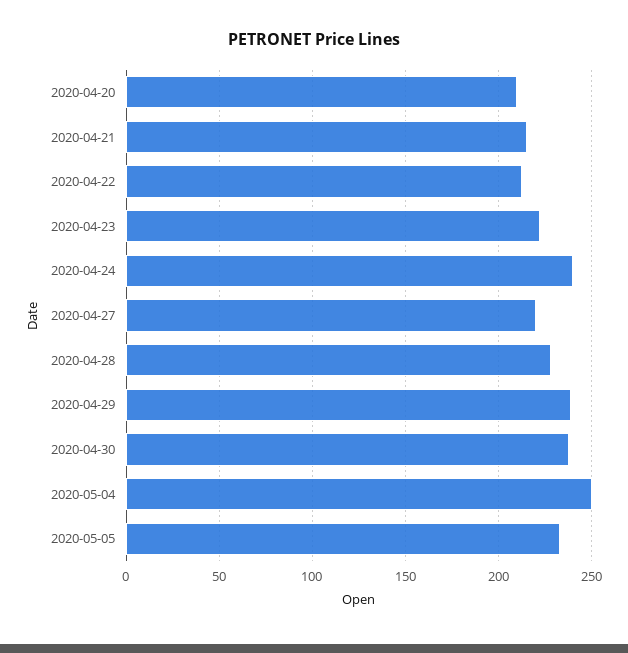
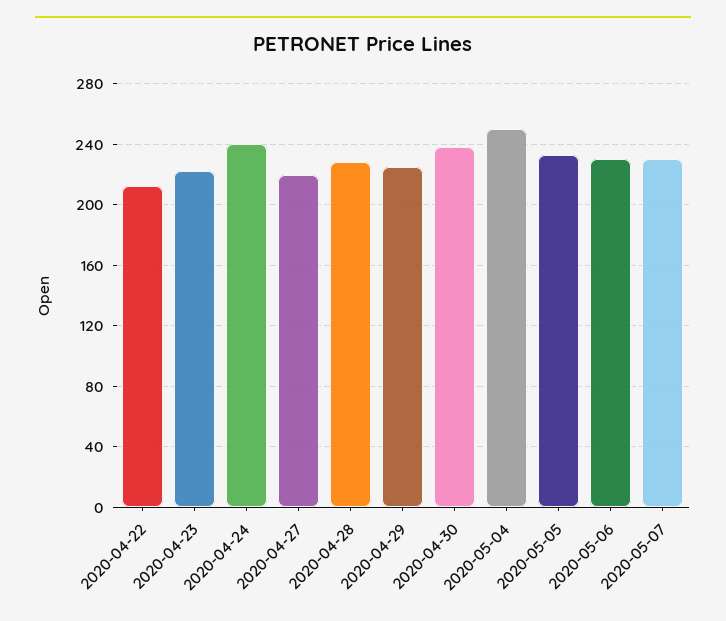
2020-04-20: 210 -> none
2020-04-21: 215 -> none
2020-04-29: 240 -> 225
2020-05-06: none -> 230
2020-05-07: none -> 230

